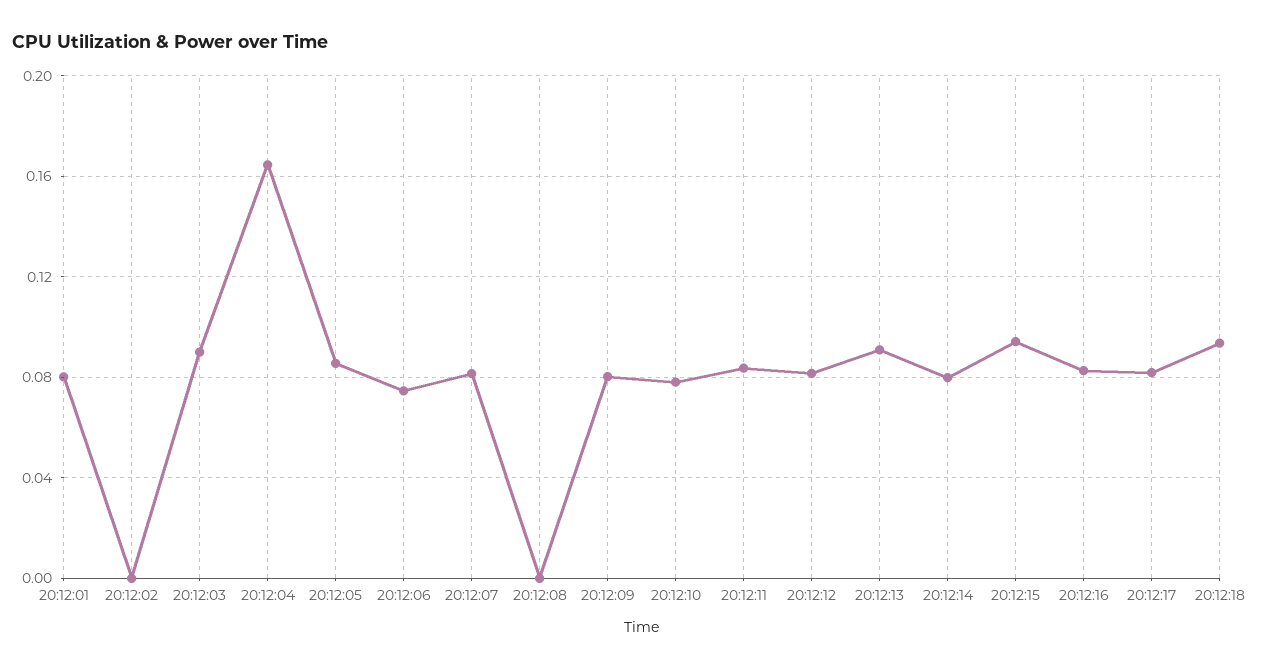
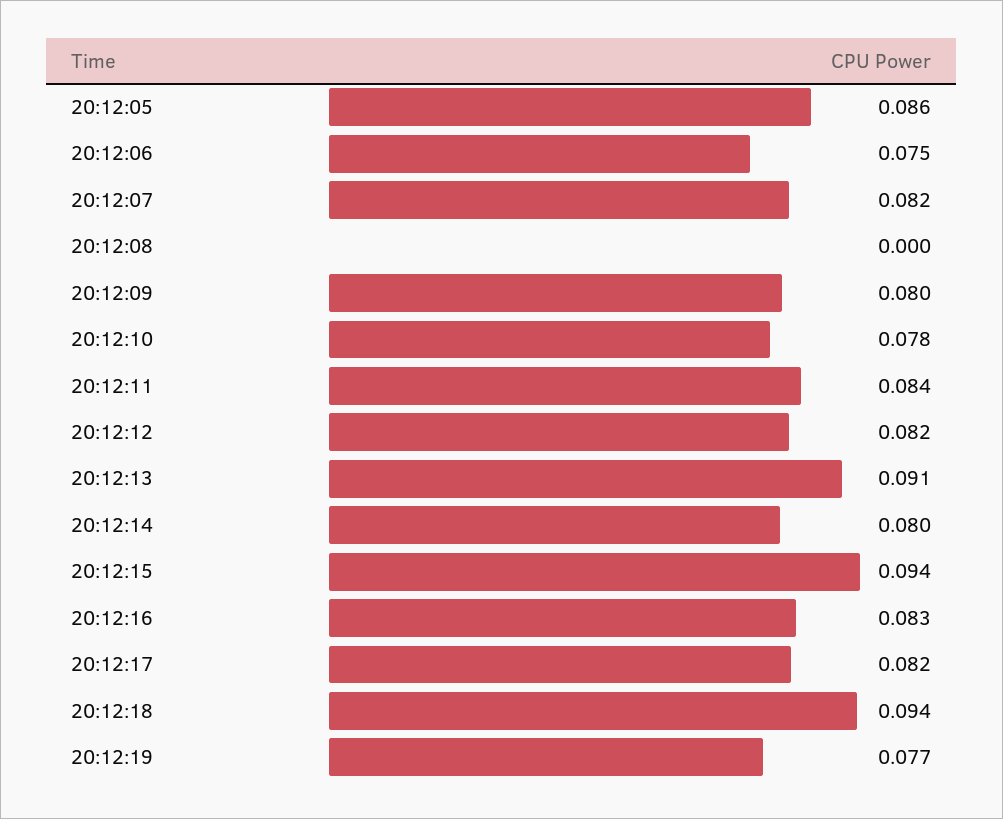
20:12:01: 0.08 -> none
20:12:02: 0 -> none
20:12:03: 0.09 -> none
20:12:04: 0.165 -> none
20:12:19: none -> 0.077

